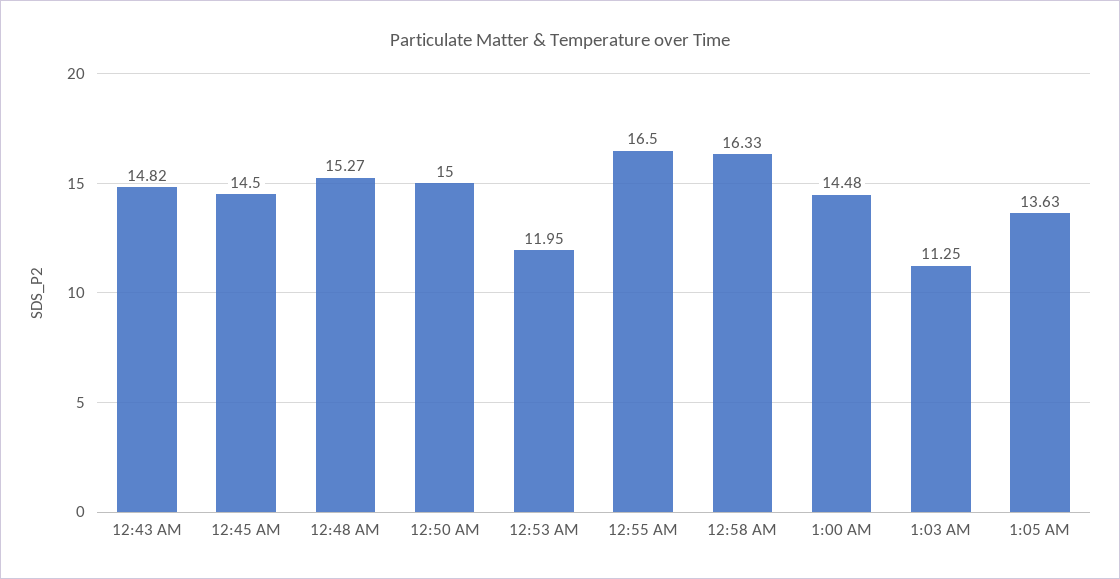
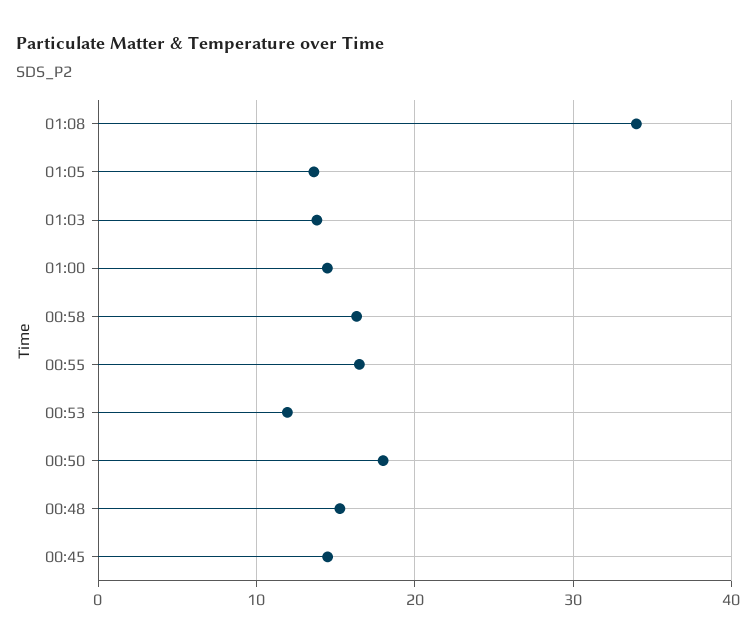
12:43 AM: 14.82 -> none
12:50 AM: 15 -> 18
1:03 AM: 11.25 -> 14
01:08: none -> 34

